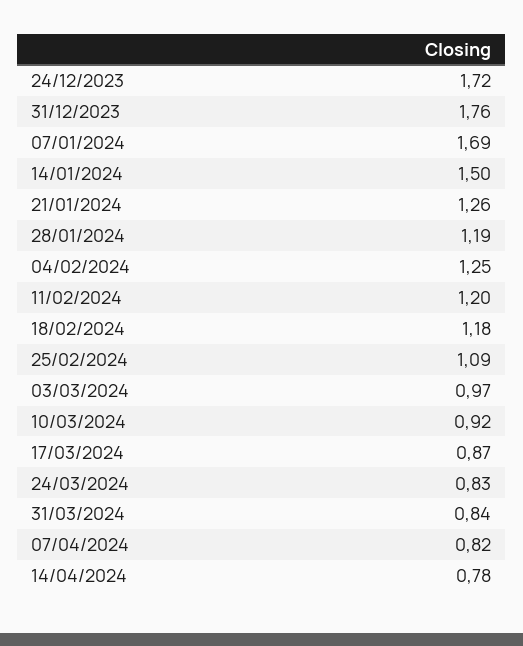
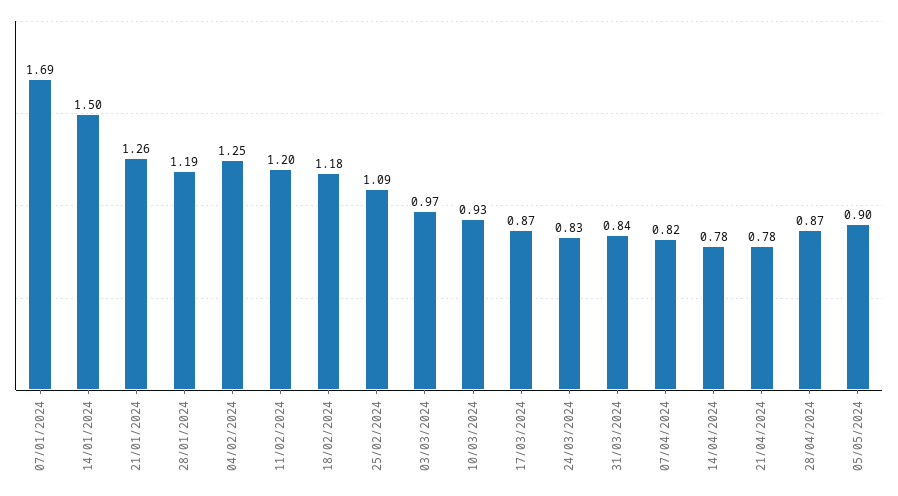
24/12/2023: 1.72 -> none
31/12/2023: 1.76 -> none
10/03/2024: 0.92 -> 0.93
21/04/2024: none -> 0.78
28/04/2024: none -> 0.87
05/05/2024: none -> 0.9

